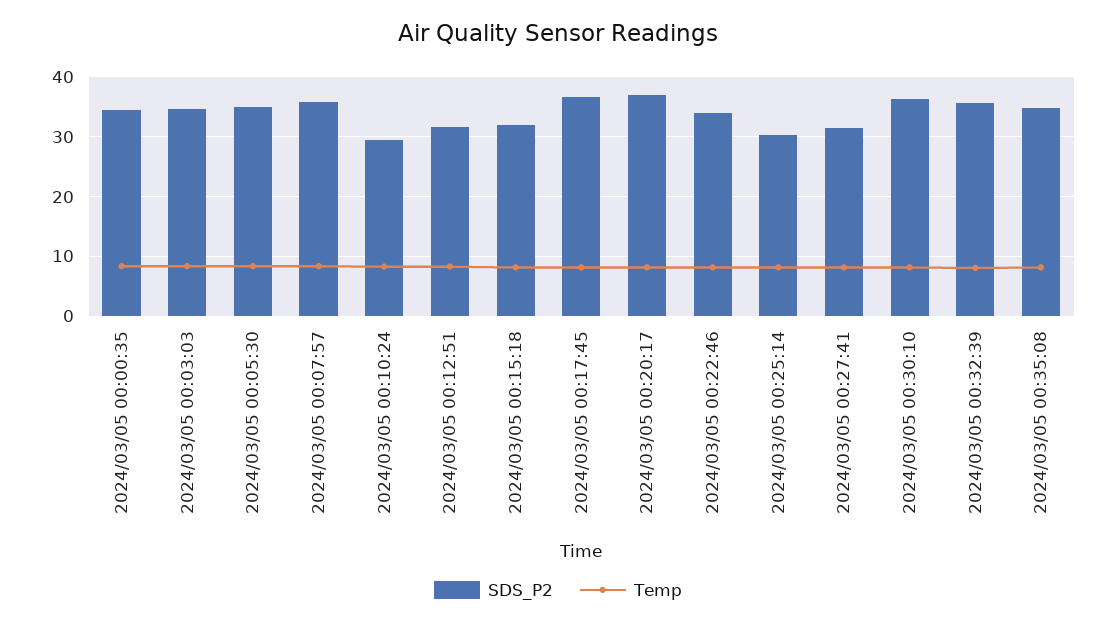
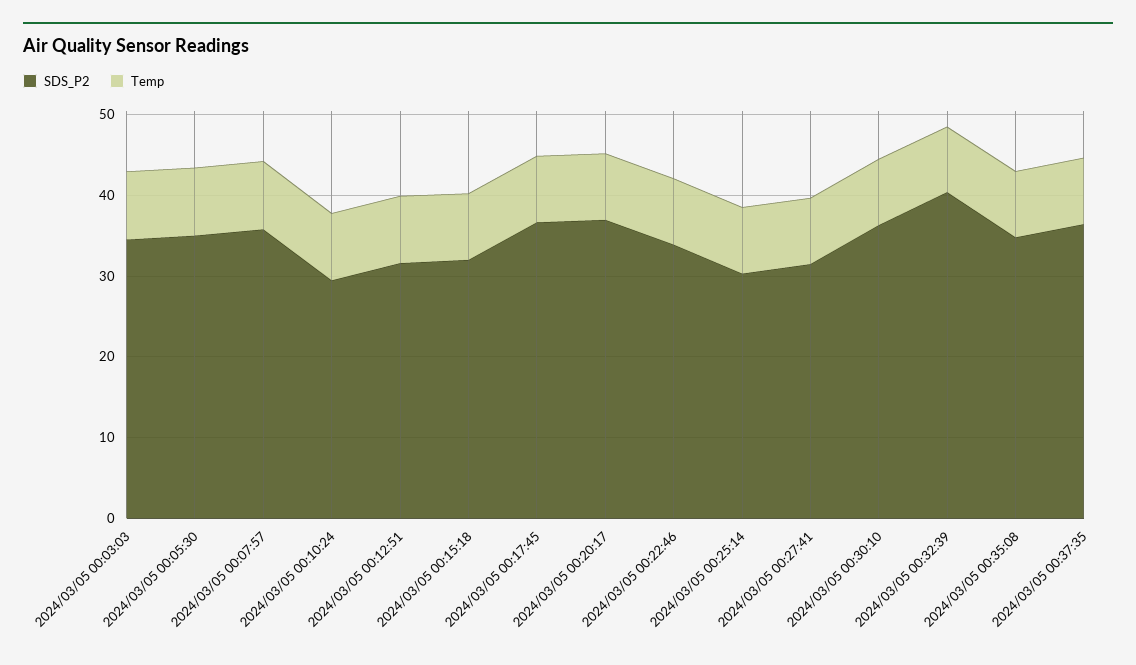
SDS_P2, 2024/03/05 00:00:35: 34 -> none
Temp, 2024/03/05 00:00:35: 8 -> none
SDS_P2, 2024/03/05 00:32:39: 36 -> 40
SDS_P2, 2024/03/05 00:37:35: none -> 36
Temp, 2024/03/05 00:37:35: none -> 8

